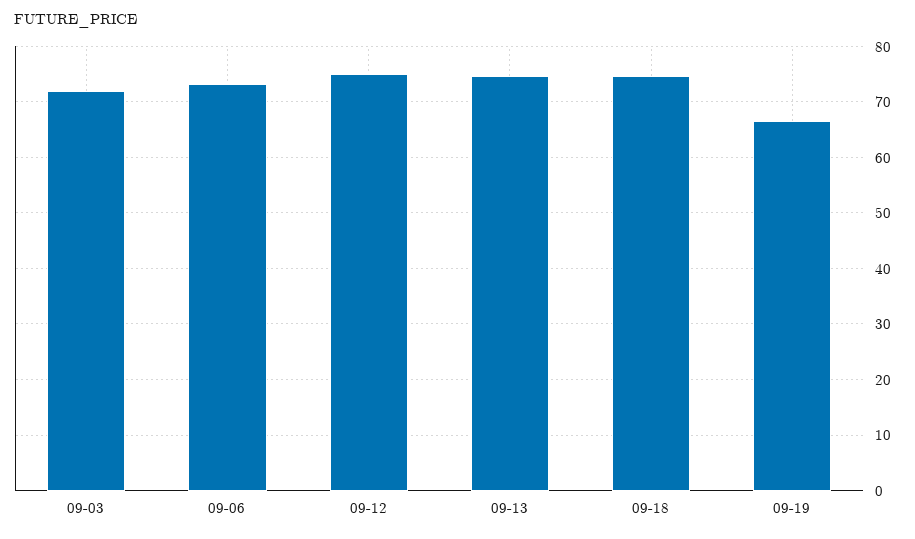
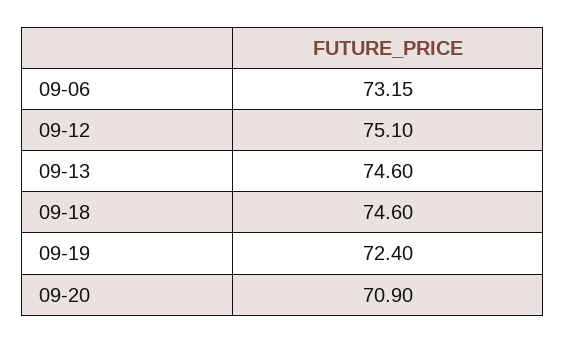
09-03: 72 -> none
09-19: 66 -> 72.4
09-20: none -> 70.9

